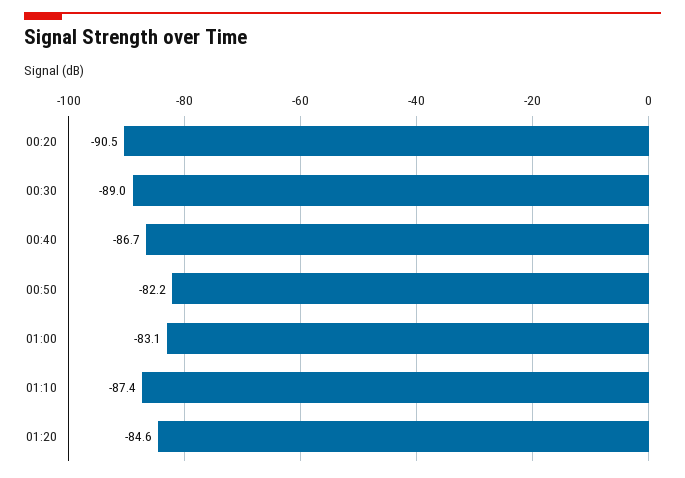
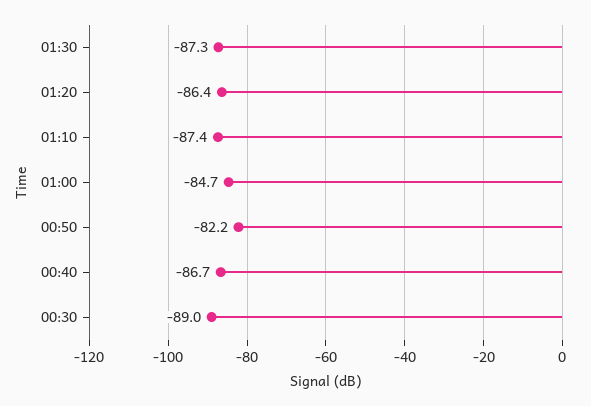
00:20: -90.5 -> none
01:00: -83.1 -> -84.7
01:20: -84.6 -> -86.4
01:30: none -> -87.3

